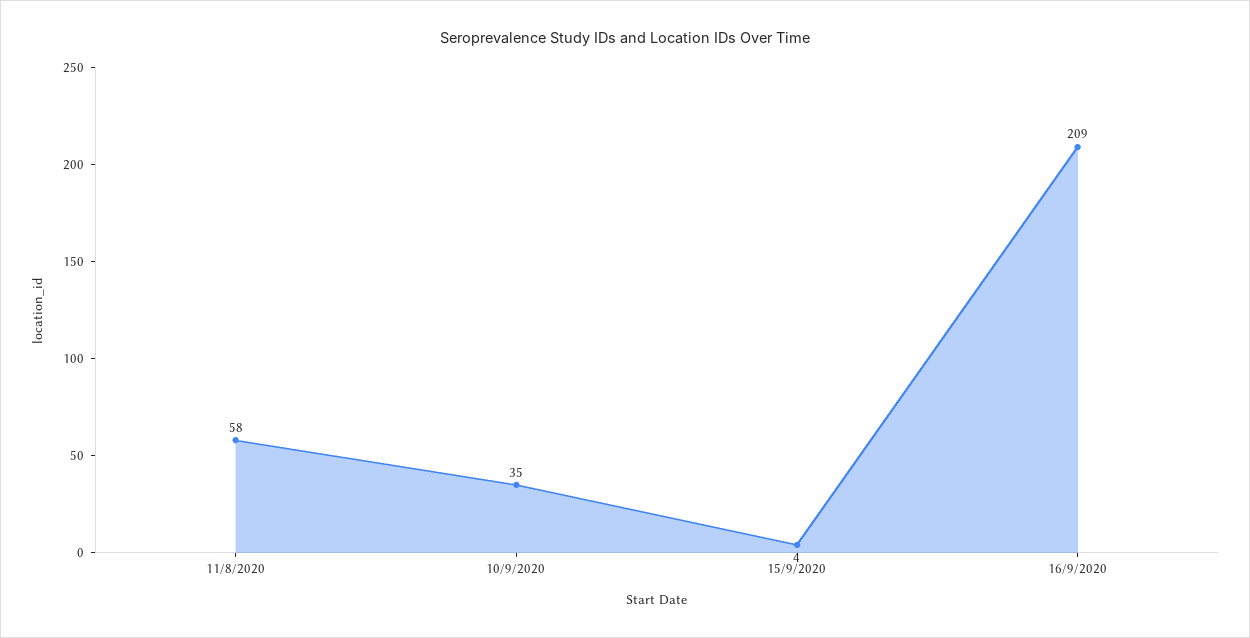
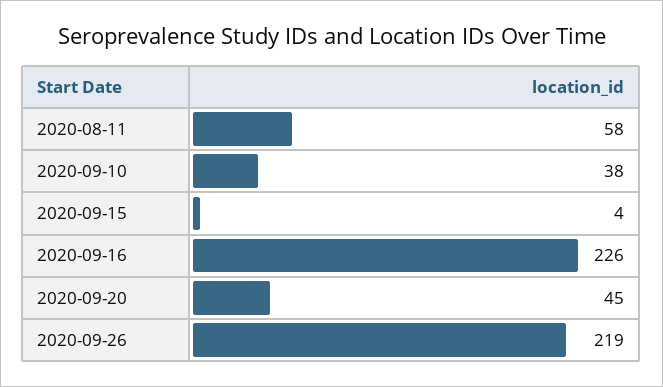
10/9/2020: 35 -> 38
16/9/2020: 209 -> 226
2020-09-20: none -> 45
2020-09-26: none -> 219

